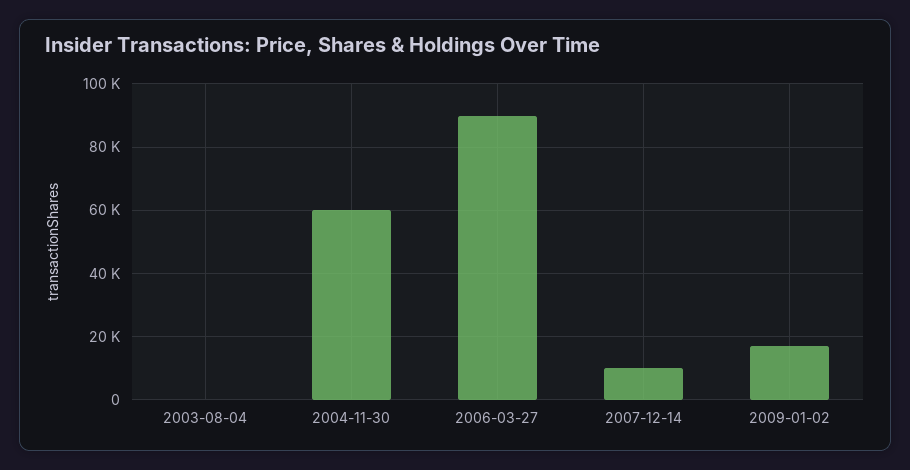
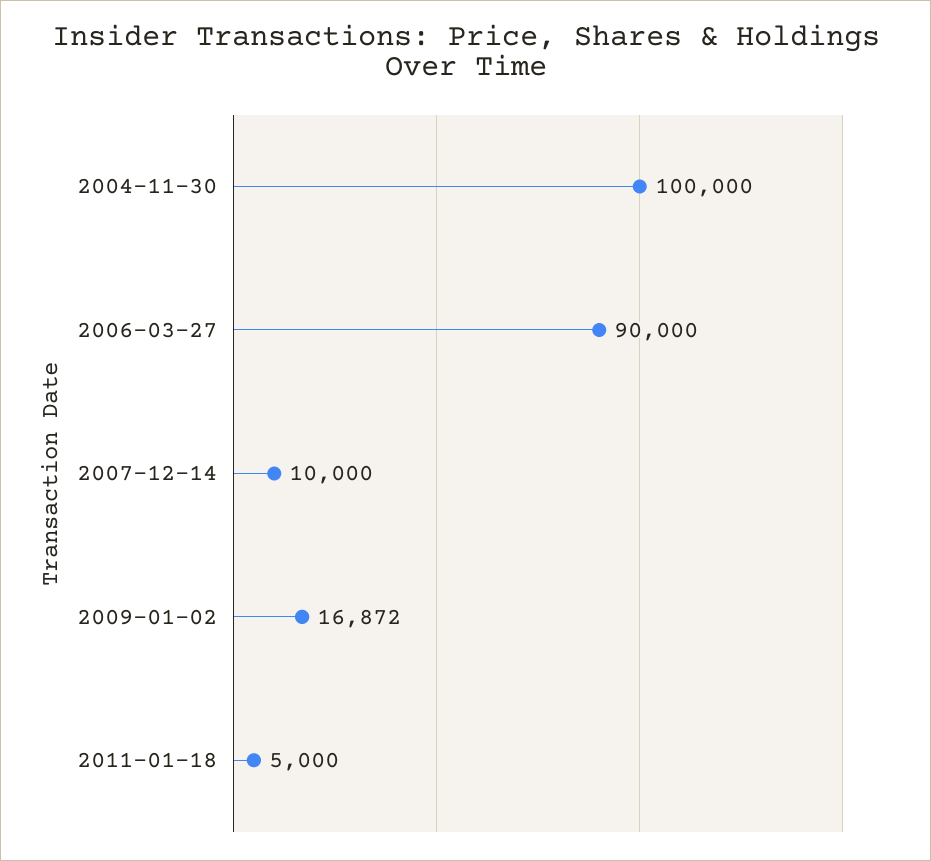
2003-08-04: 0 -> none
2004-11-30: 60000 -> 100000
2011-01-18: none -> 5000

